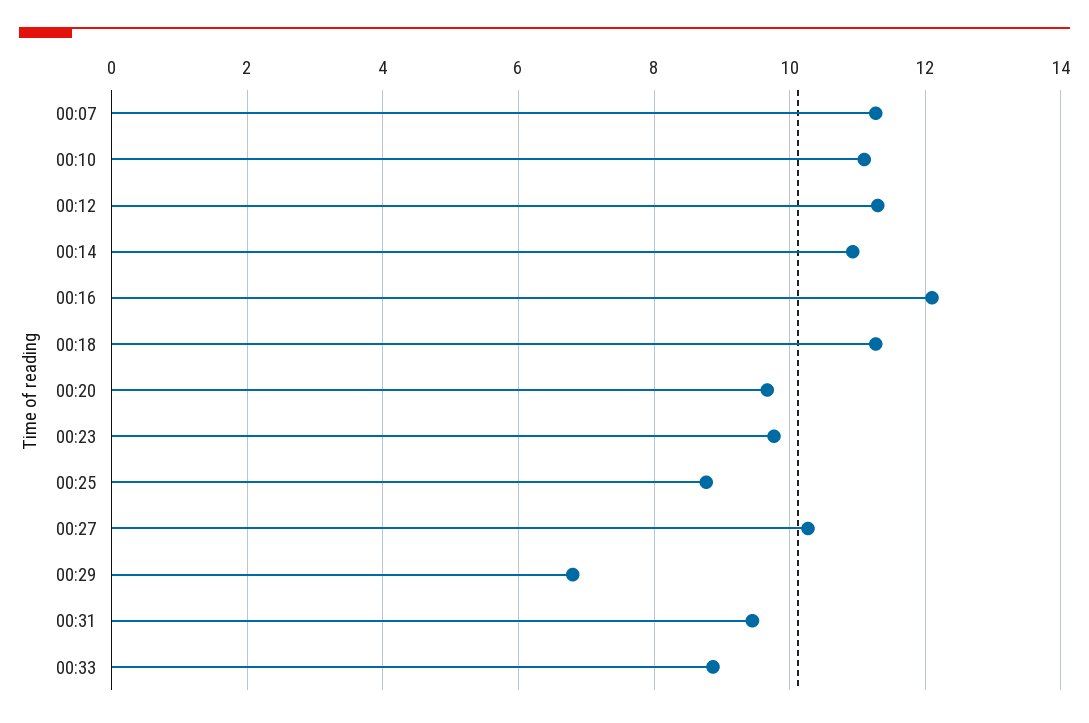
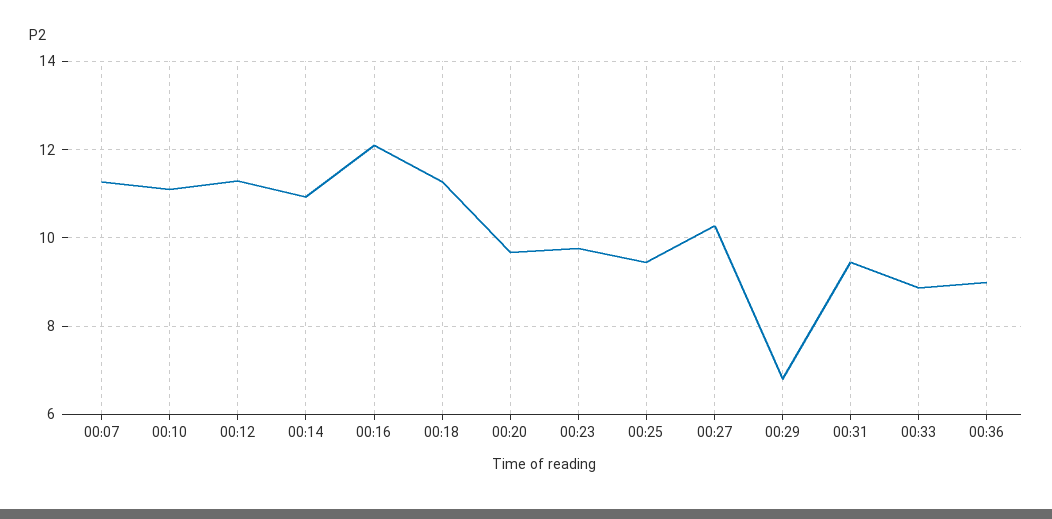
00:25: 8.8 -> 9.4
00:36: none -> 9

